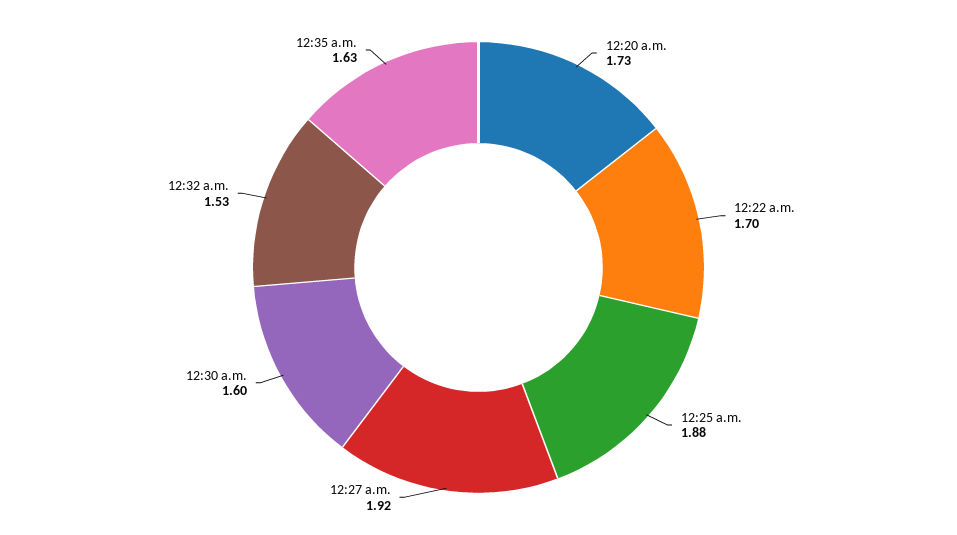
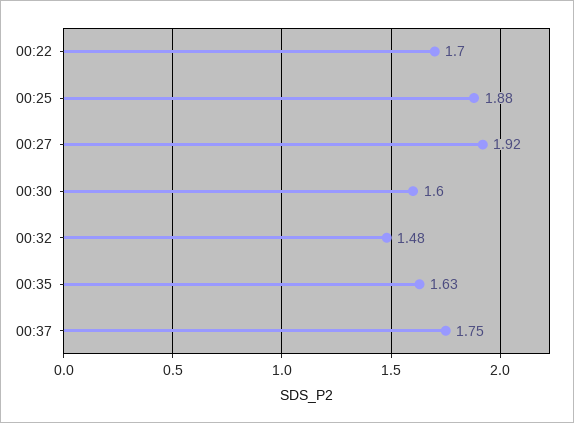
12:20 a.m.: 1.73 -> none
12:32 a.m.: 1.53 -> 1.48
00:37: none -> 1.75

